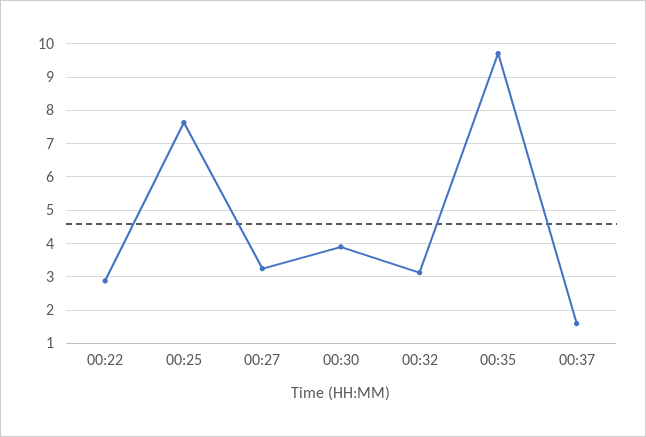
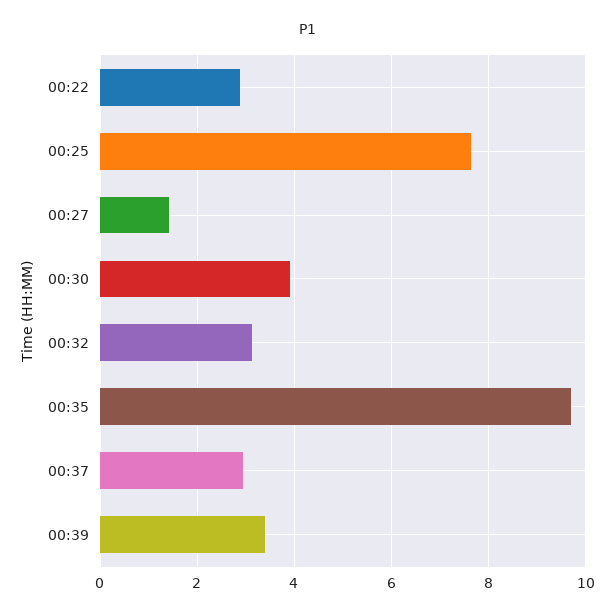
00:27: 3.2 -> 1.4
00:37: 1.6 -> 3
00:39: none -> 3.4

